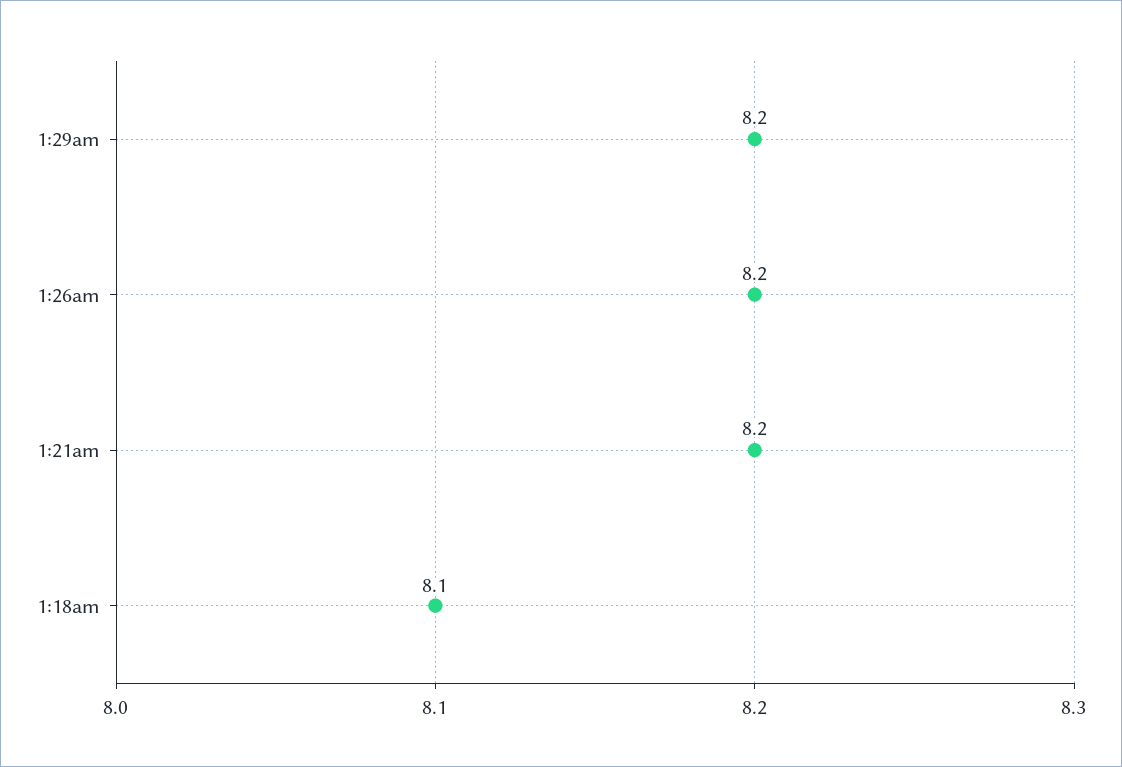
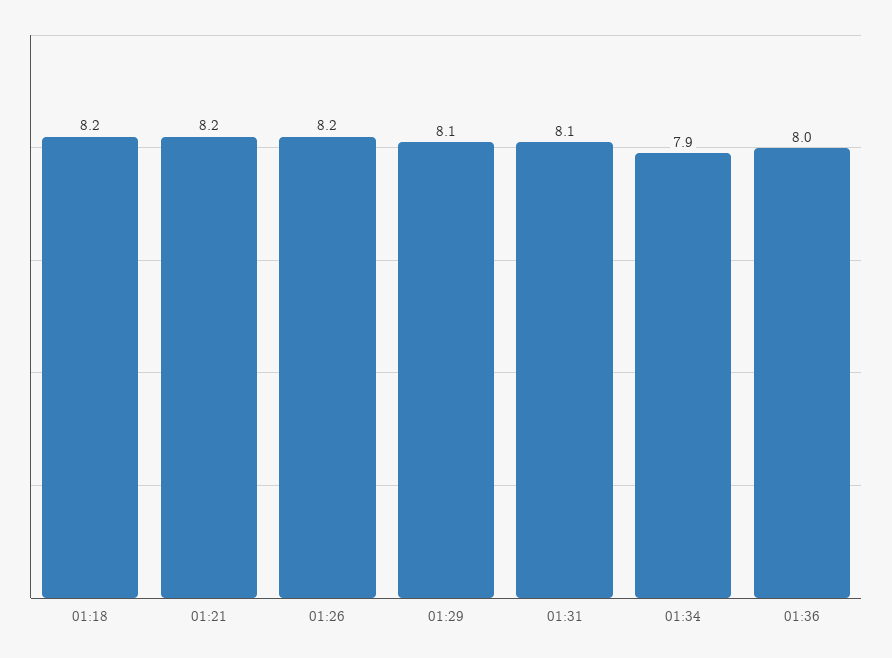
1:29am: 8.2 -> 8.1
1:18am: 8.1 -> 8.2
01:31: none -> 8.1
01:34: none -> 7.9
01:36: none -> 8

